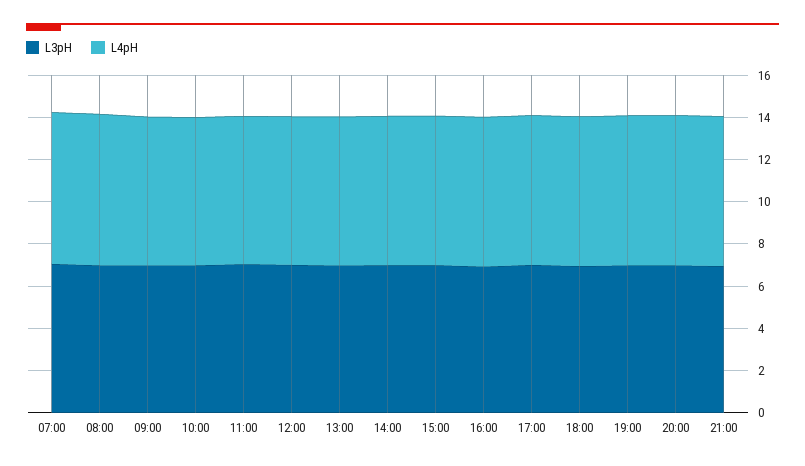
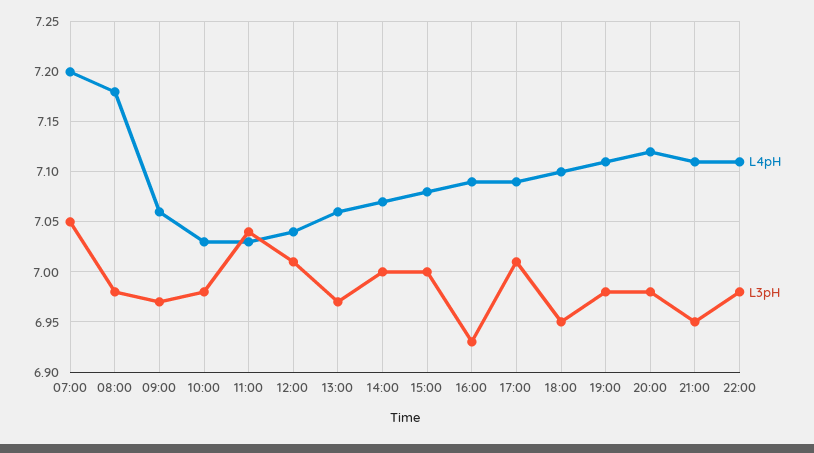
L4pH, 22:00: none -> 7.11
L3pH, 22:00: none -> 6.98

